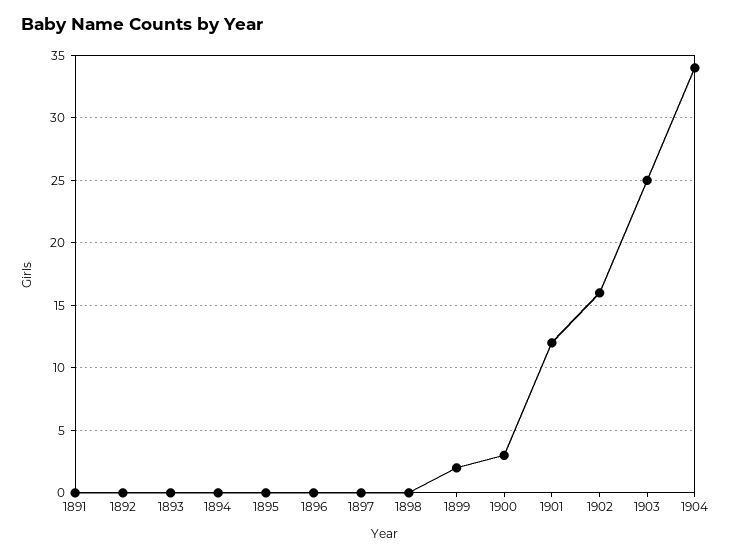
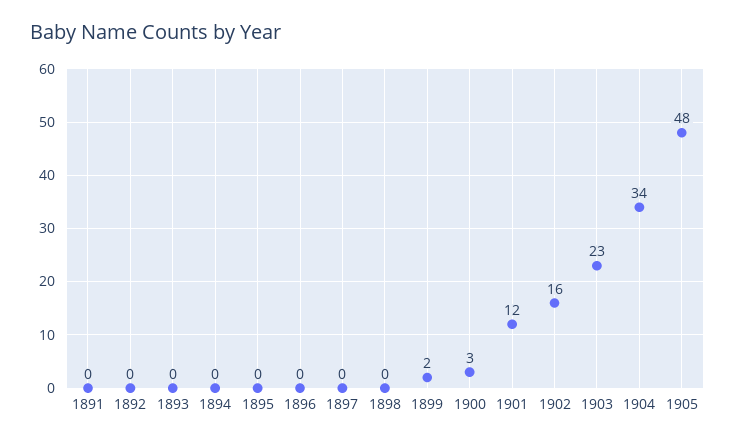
1903: 25 -> 23
1905: none -> 48

